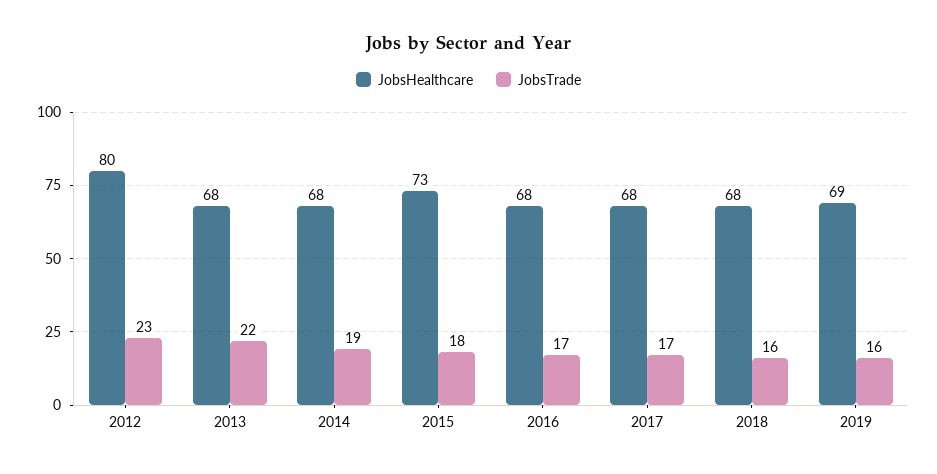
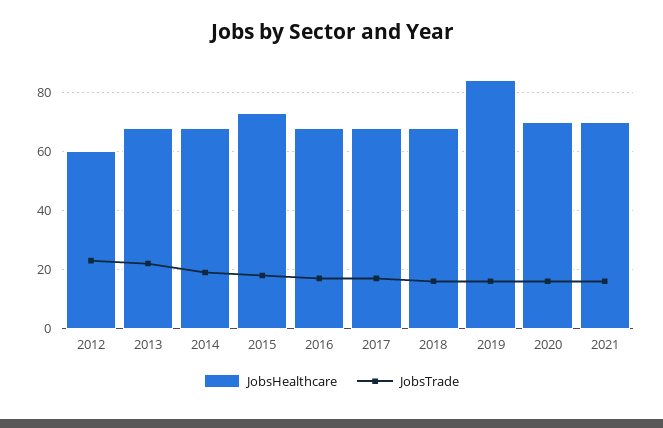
JobsHealthcare, 2012: 80 -> 60
JobsHealthcare, 2019: 69 -> 85
JobsHealthcare, 2020: none -> 70
JobsTrade, 2020: none -> 15
JobsHealthcare, 2021: none -> 70
JobsTrade, 2021: none -> 15

